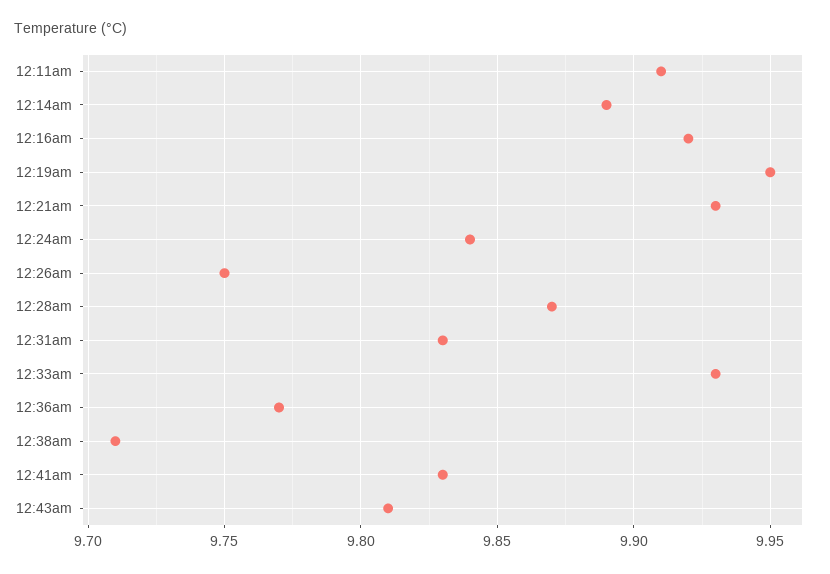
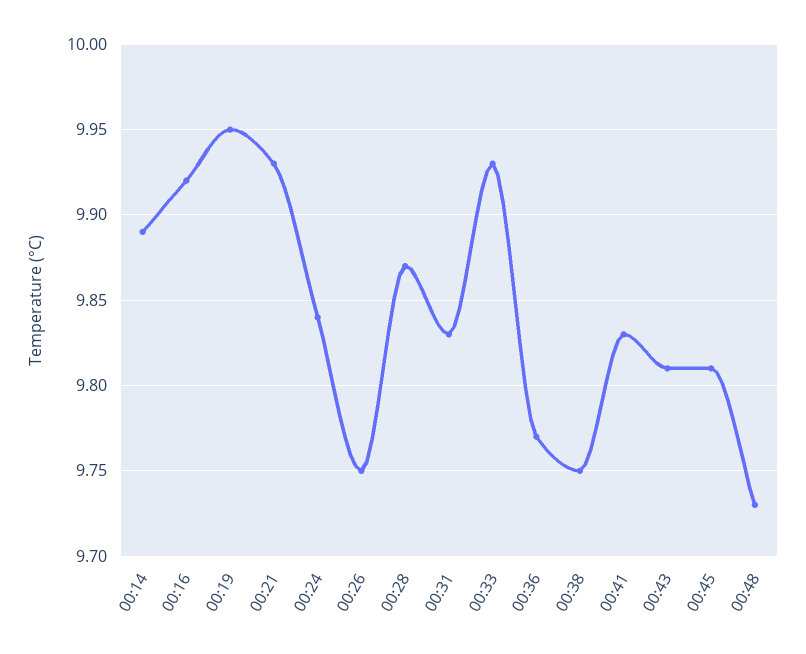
12:11am: 9.91 -> none
12:38am: 9.71 -> 9.75
00:45: none -> 9.81
00:48: none -> 9.73

